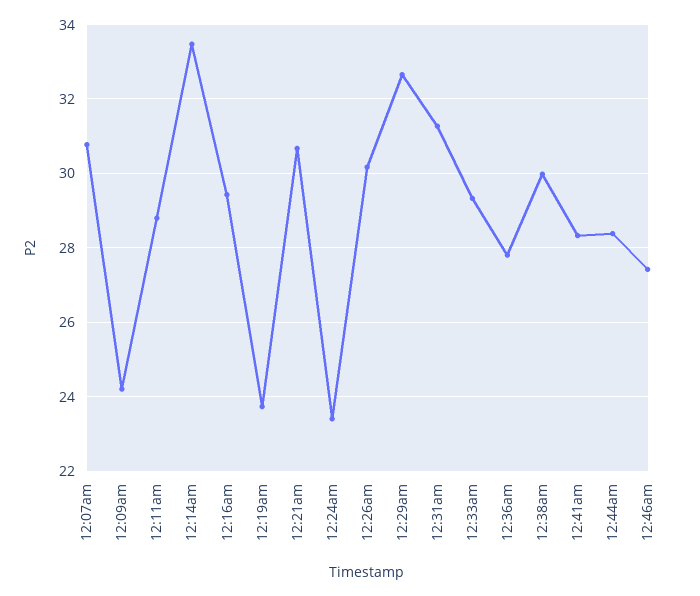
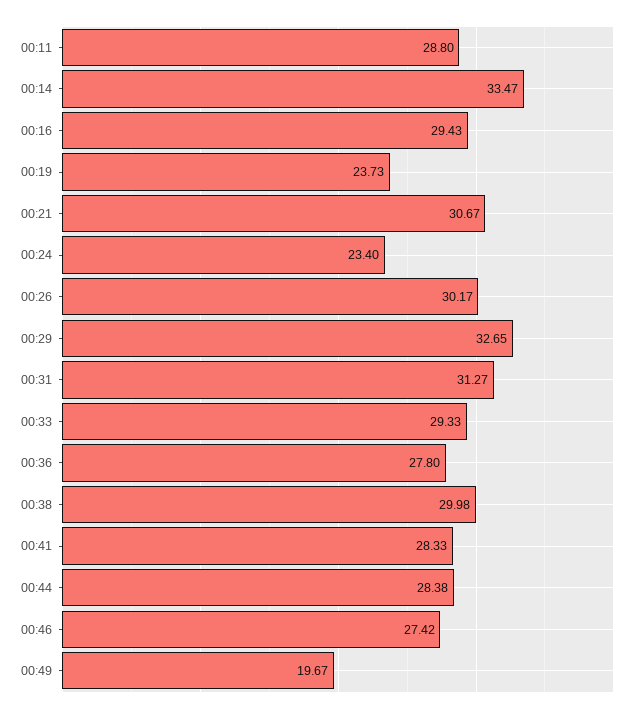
12:07am: 30.8 -> none
12:09am: 24.2 -> none
00:49: none -> 19.67

